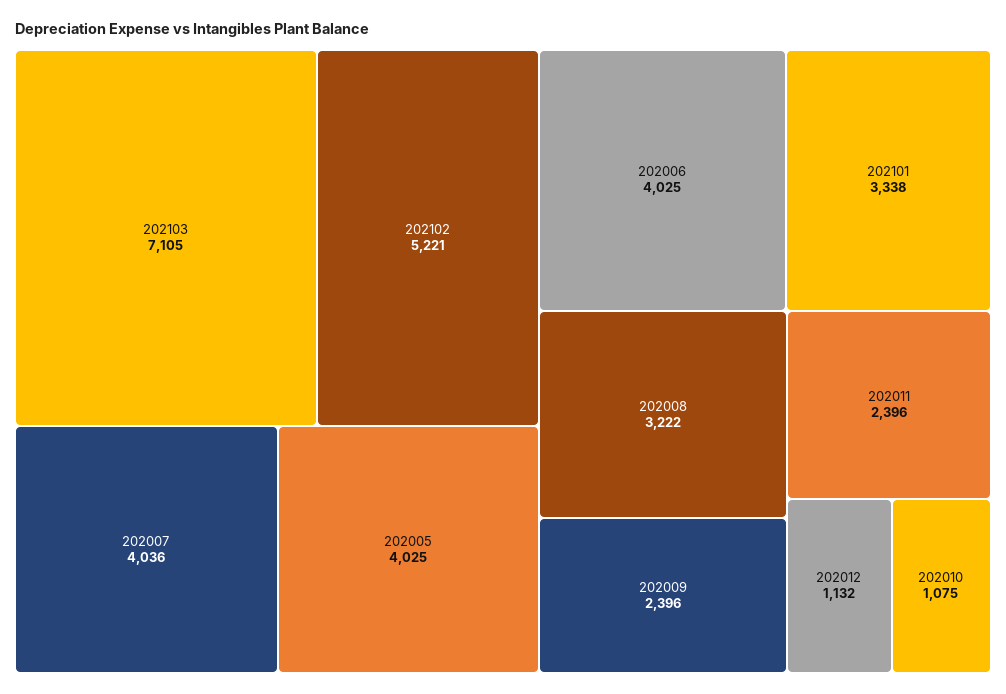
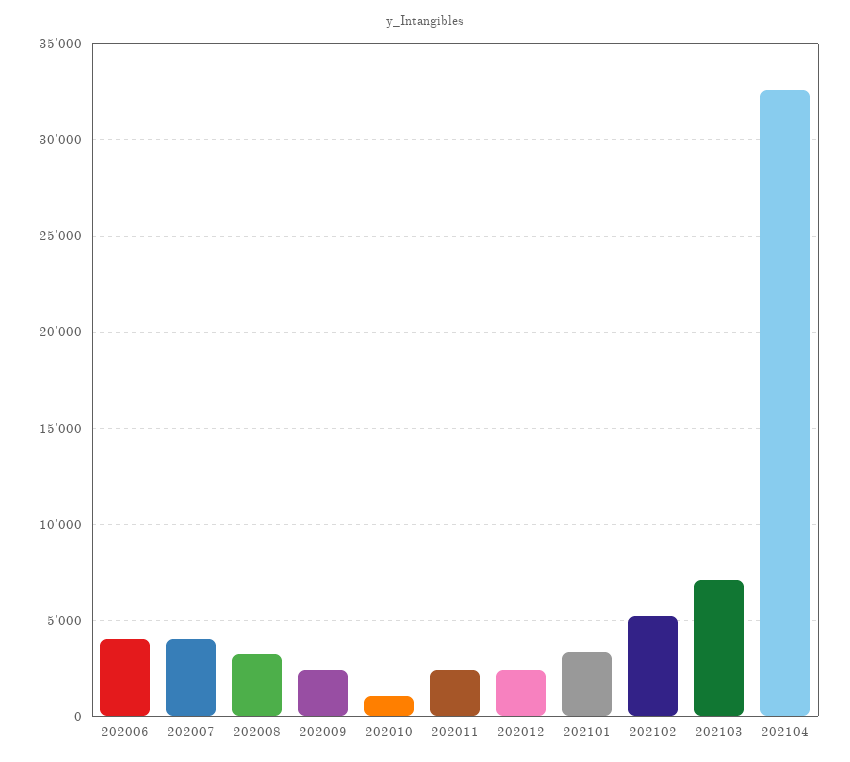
202005: 4025 -> none
202012: 1132 -> 2500
202104: none -> 32500

